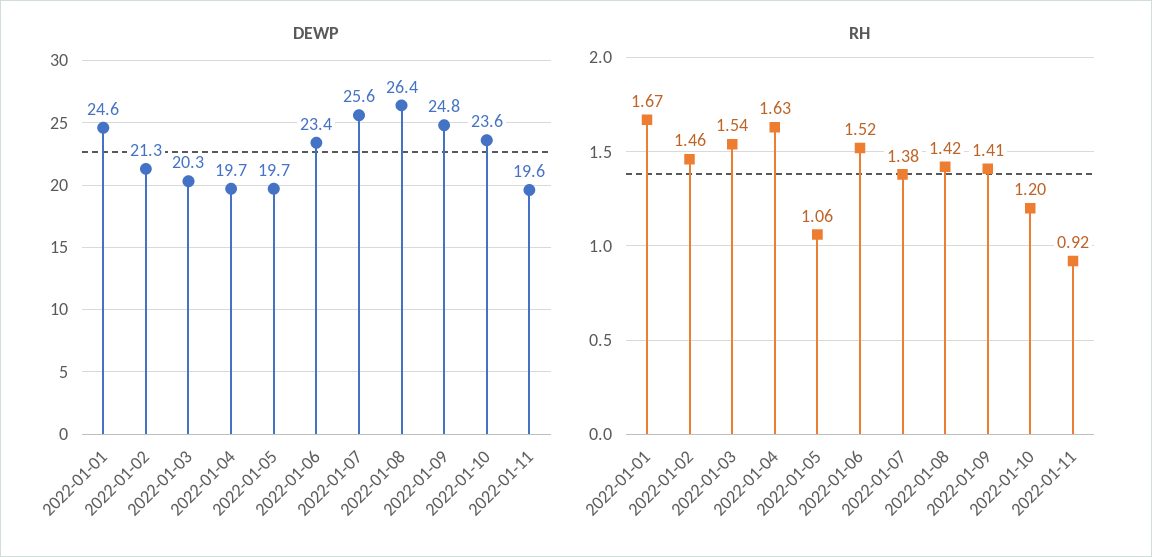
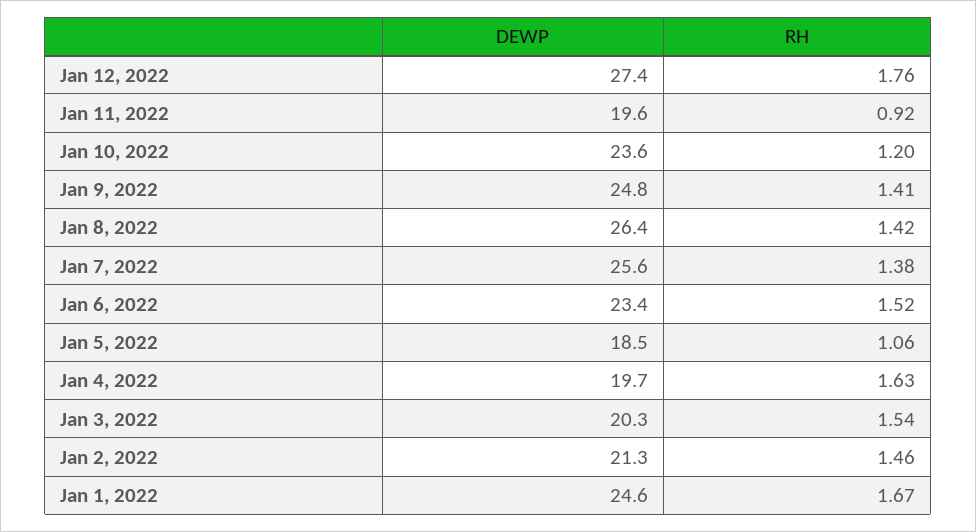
DEWP, 2022-01-05: 19.7 -> 18.5
DEWP, Jan 12, 2022: none -> 27.4
RH, Jan 12, 2022: none -> 1.76

